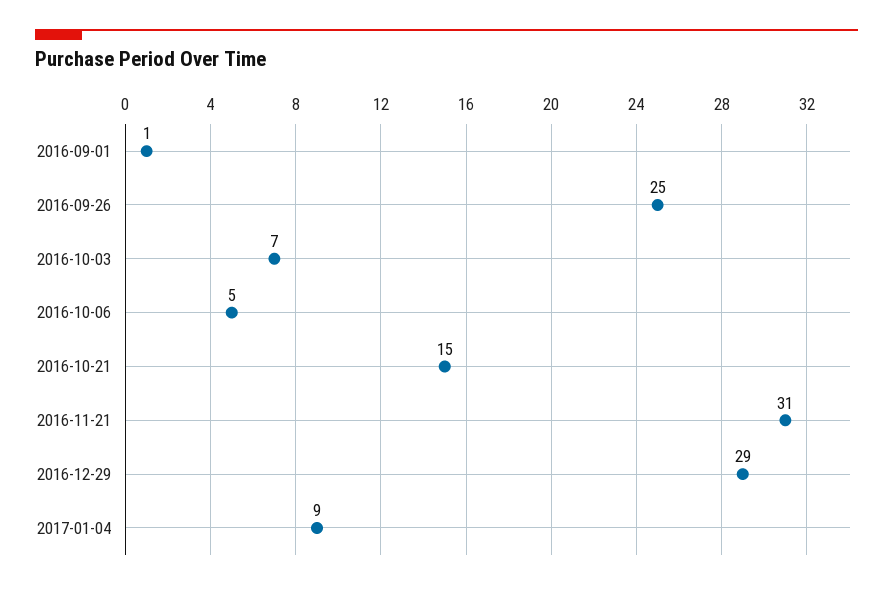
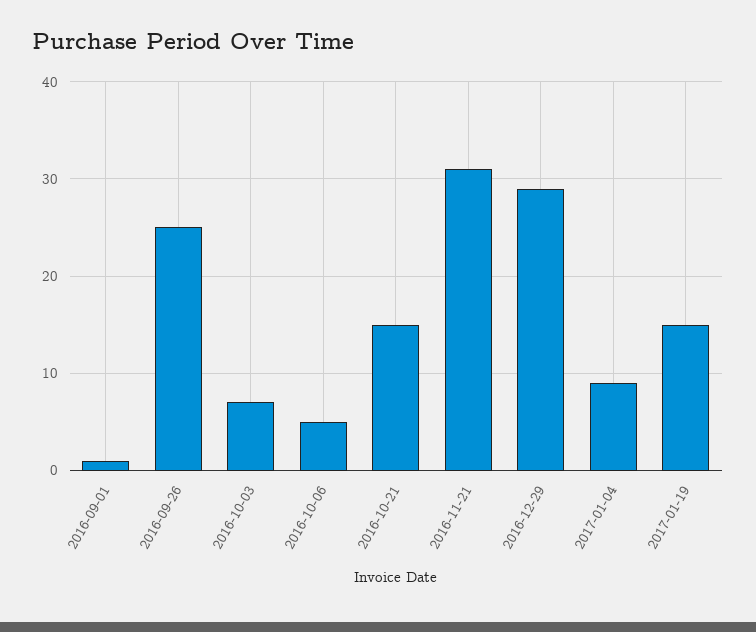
2017-01-19: none -> 15

